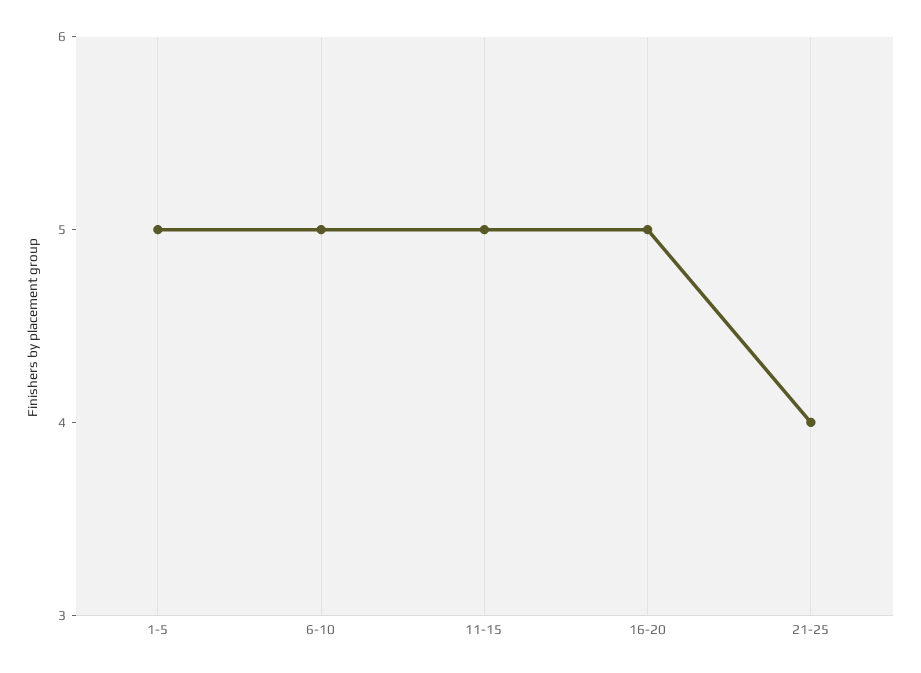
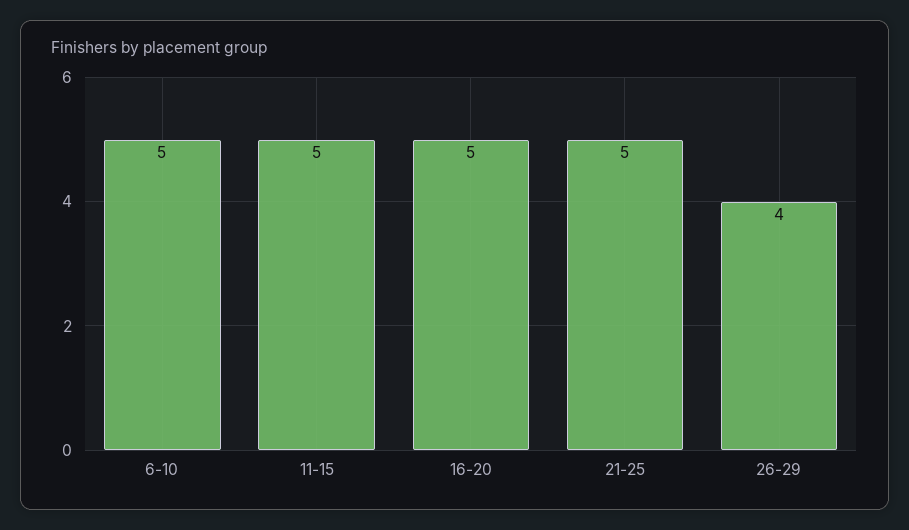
1-5: 5 -> none
21-25: 4 -> 5
26-29: none -> 4

